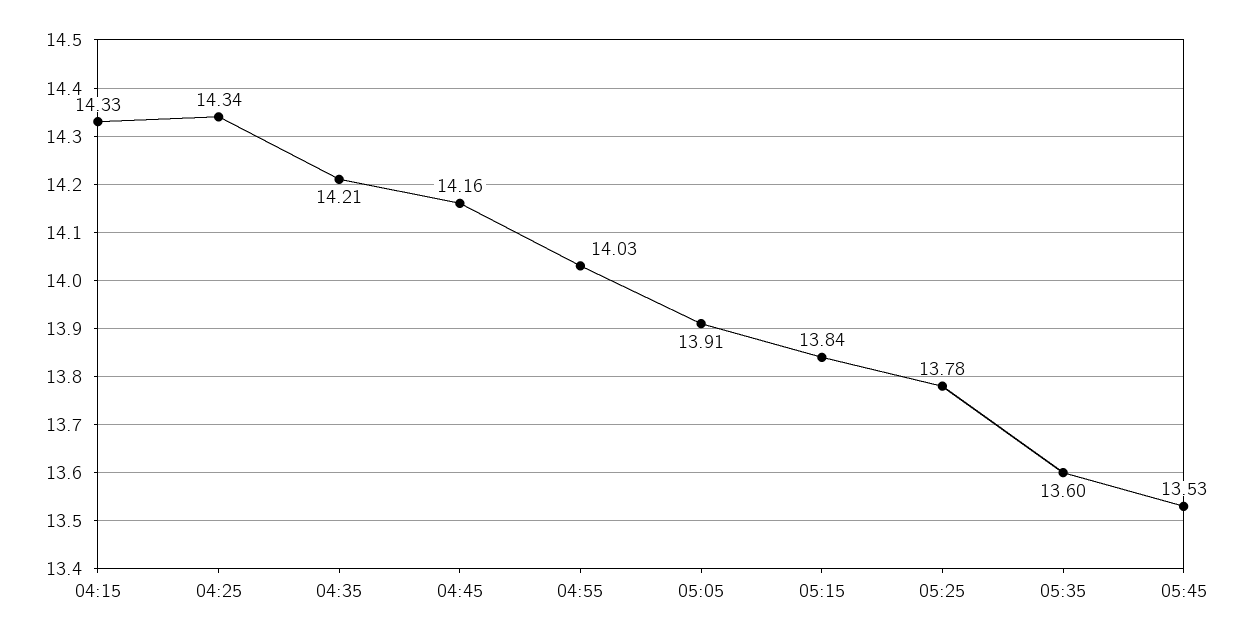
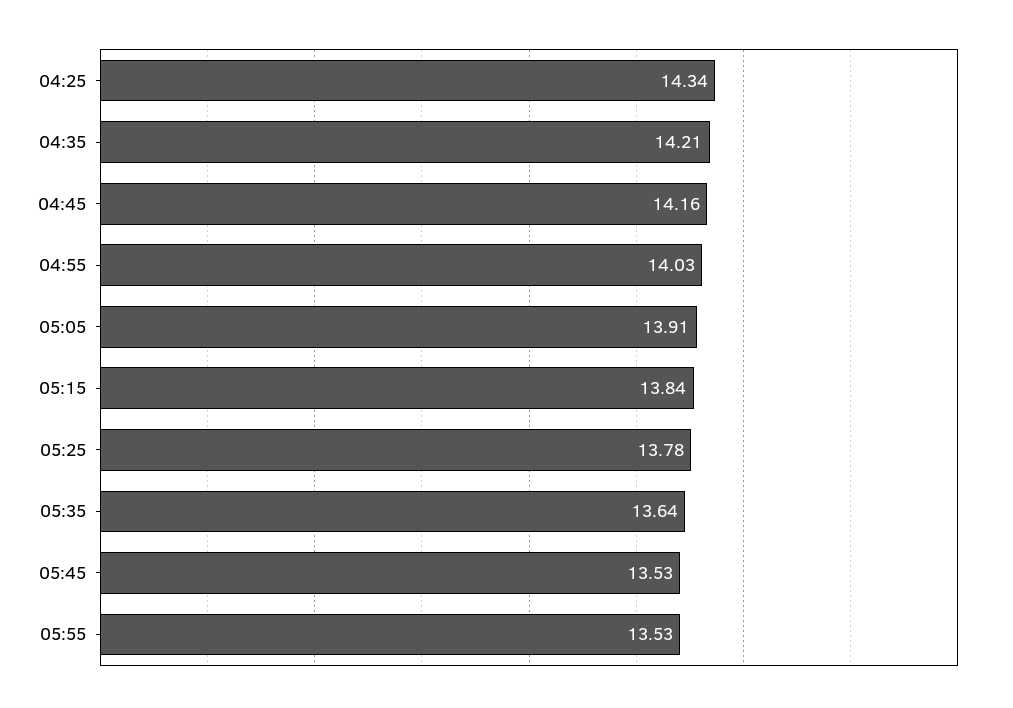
04:15: 14.33 -> none
05:35: 13.6 -> 13.64
05:55: none -> 13.53

